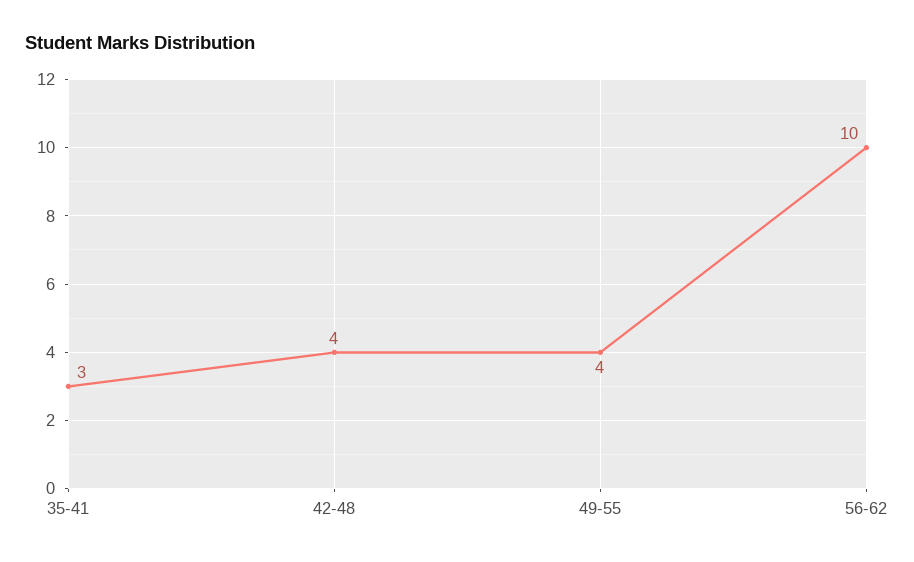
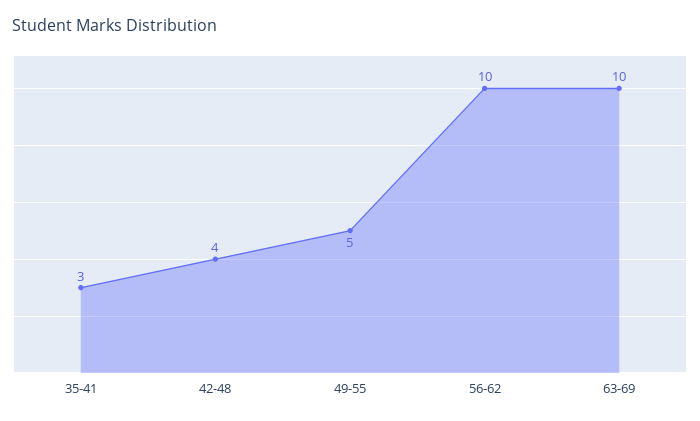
49-55: 4 -> 5
63-69: none -> 10

